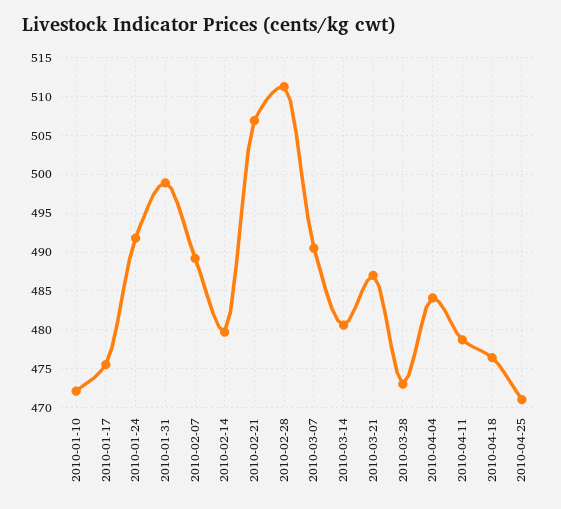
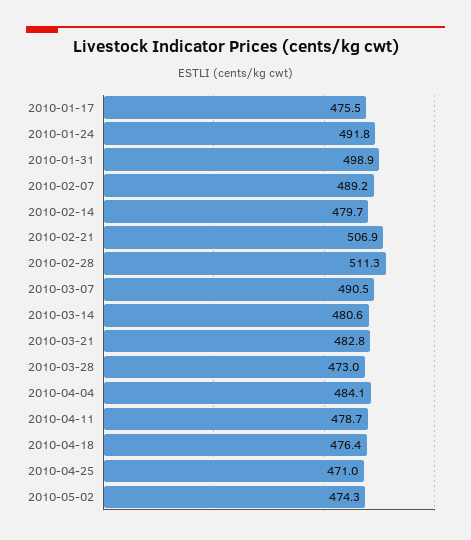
2010-01-10: 472 -> none
2010-03-21: 487 -> 482.8
2010-05-02: none -> 474.3

